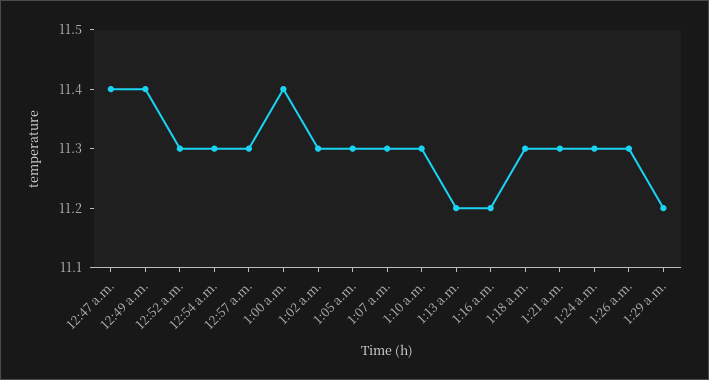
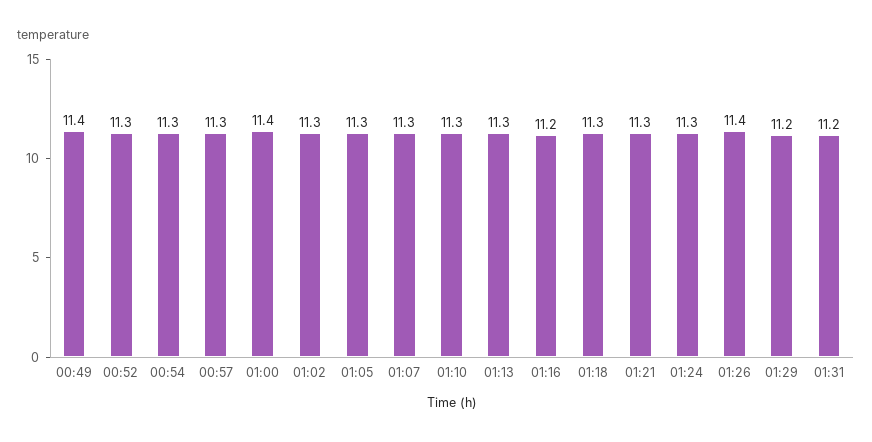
12:47 a.m.: 11.4 -> none
1:13 a.m.: 11.2 -> 11.3
1:26 a.m.: 11.3 -> 11.4
01:31: none -> 11.2

